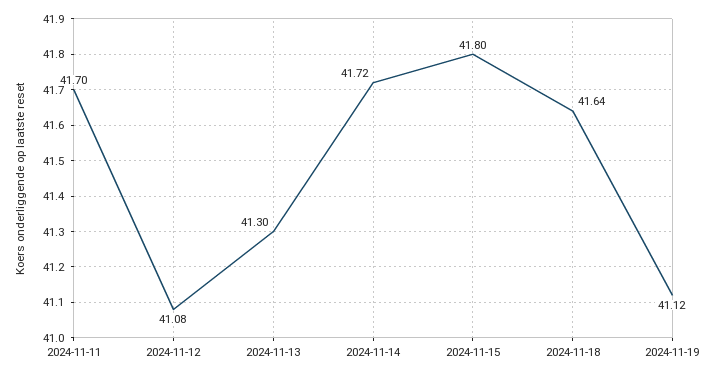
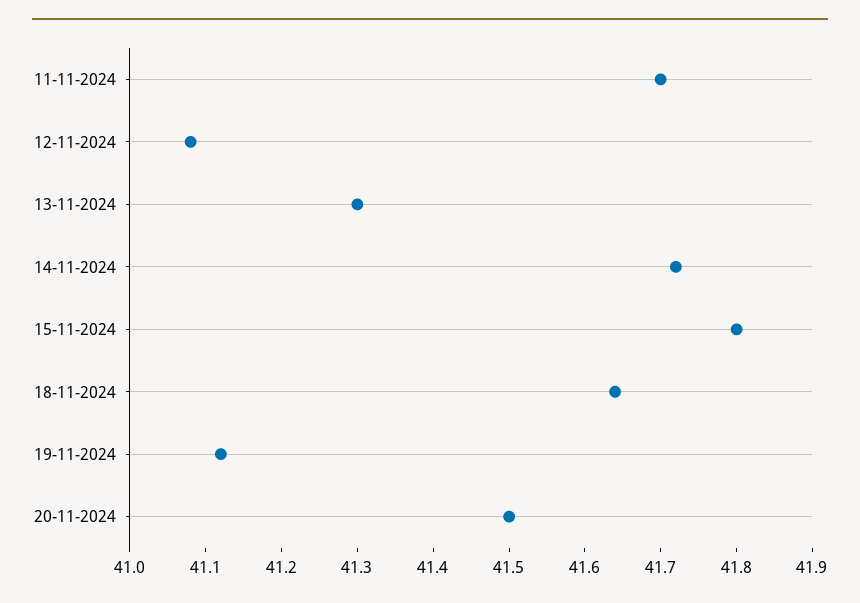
20-11-2024: none -> 41.5

